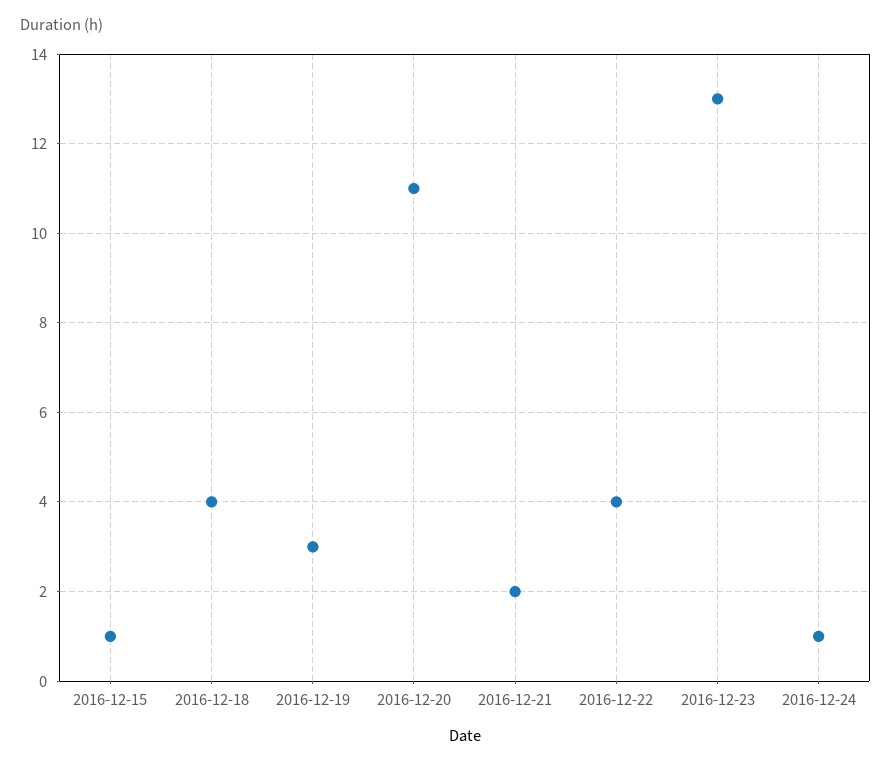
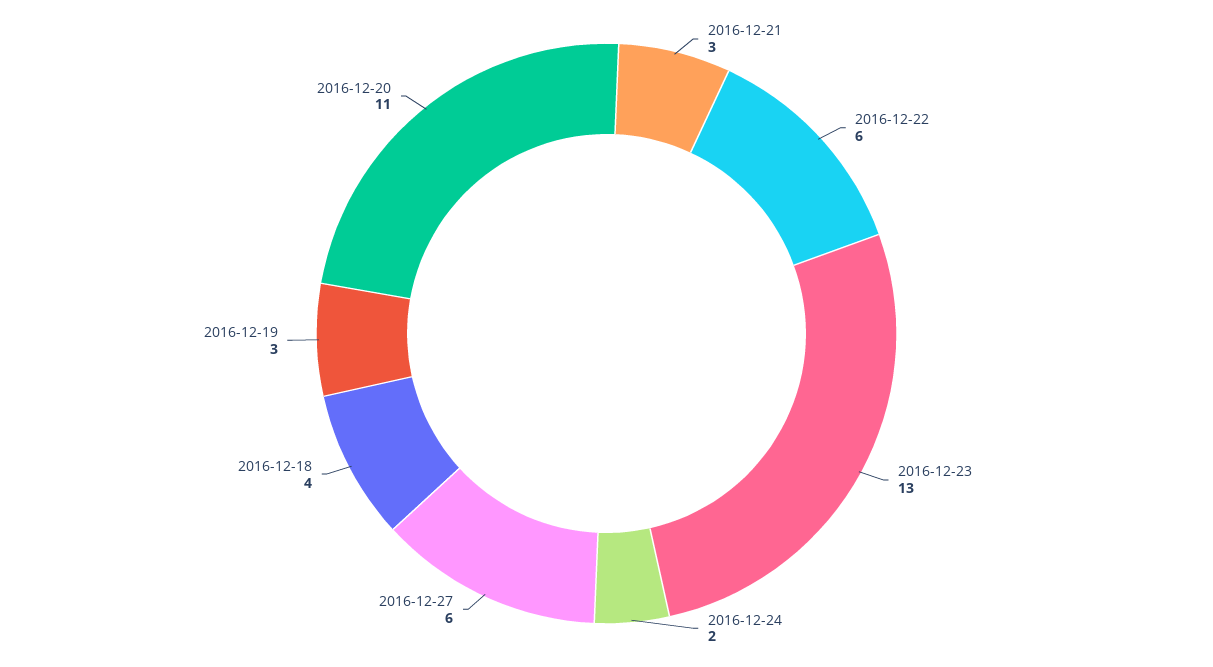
2016-12-15: 1 -> none
2016-12-21: 2 -> 3
2016-12-22: 4 -> 6
2016-12-24: 1 -> 2
2016-12-27: none -> 6

